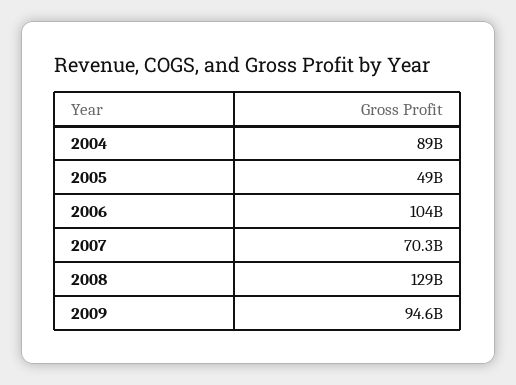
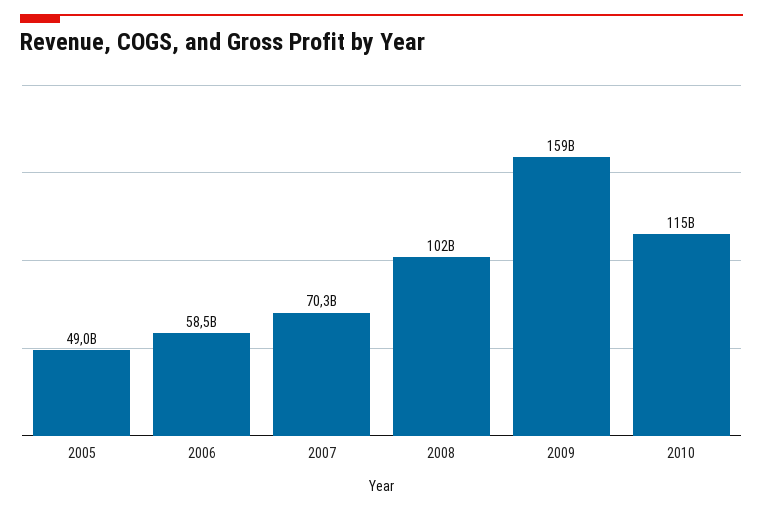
2004: 89000000000 -> none
2006: 104000000000 -> 58500000000
2008: 129000000000 -> 102000000000
2009: 94600000000 -> 159000000000
2010: none -> 115000000000

